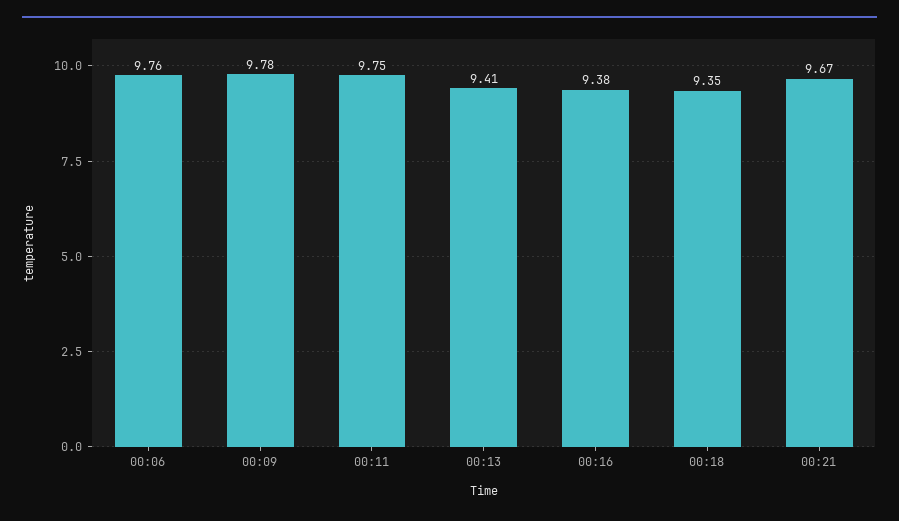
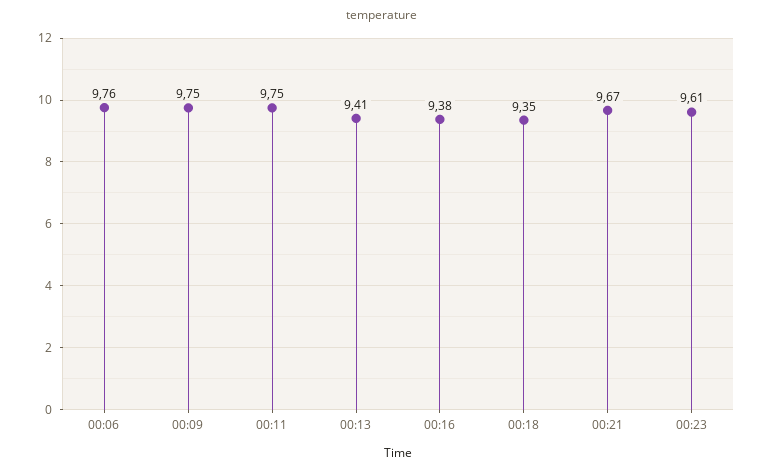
00:09: 9.78 -> 9.75
00:23: none -> 9.61

